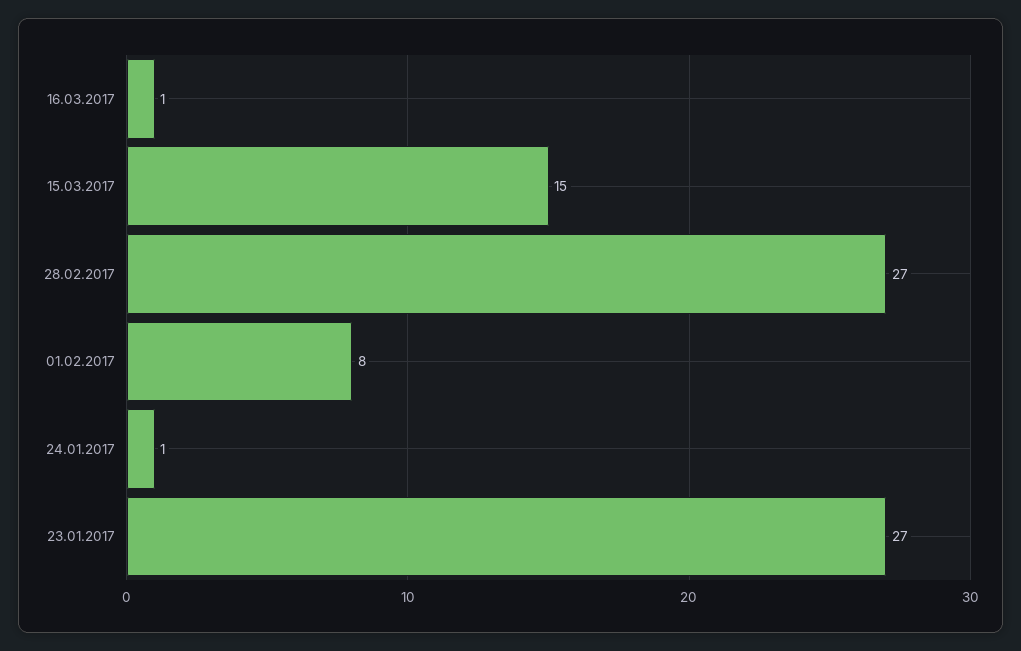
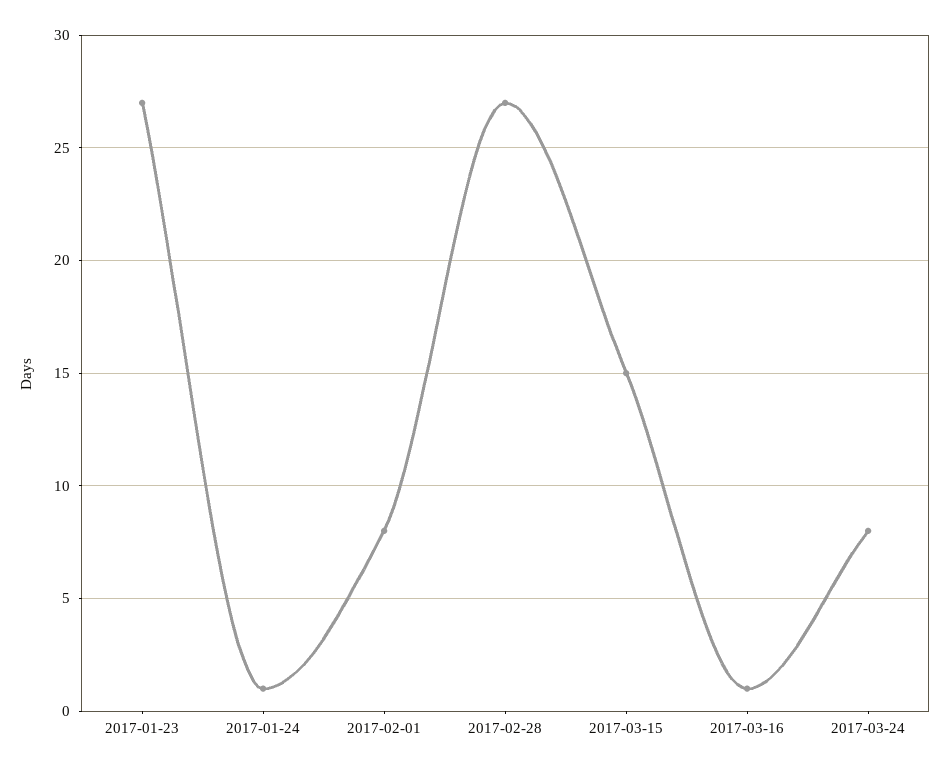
2017-03-24: none -> 8

